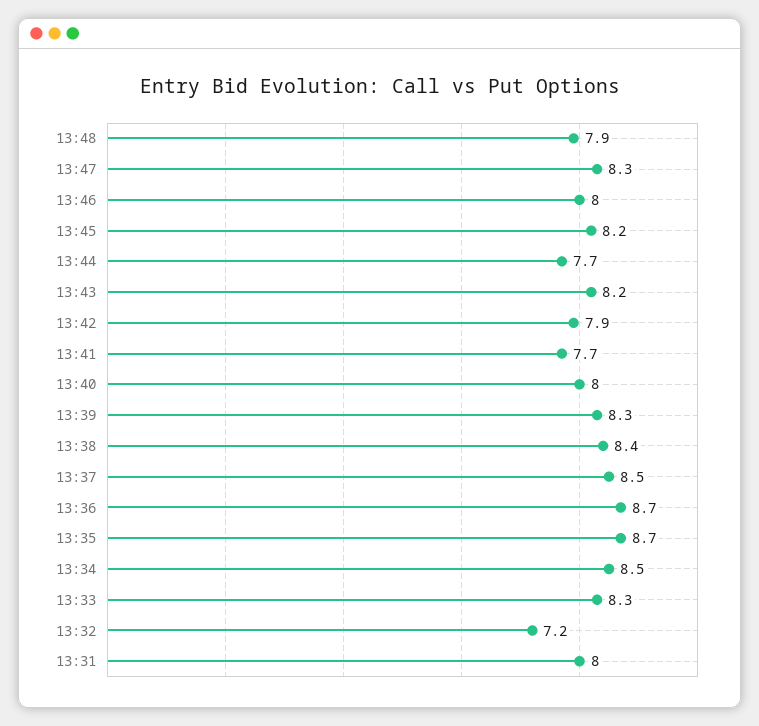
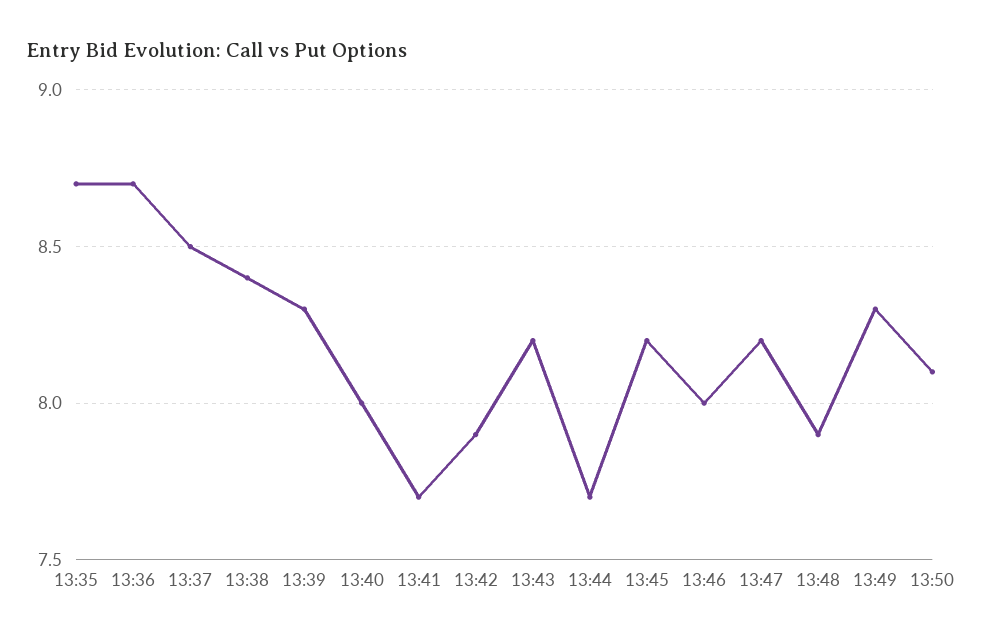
13:47: 8.3 -> 8.2
13:34: 8.5 -> none
13:33: 8.3 -> none
13:32: 7.2 -> none
13:31: 8 -> none
13:49: none -> 8.3
13:50: none -> 8.1

